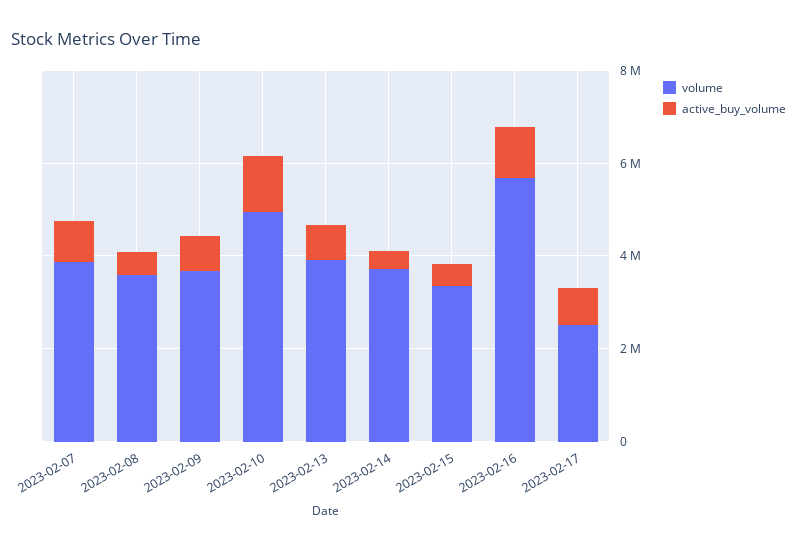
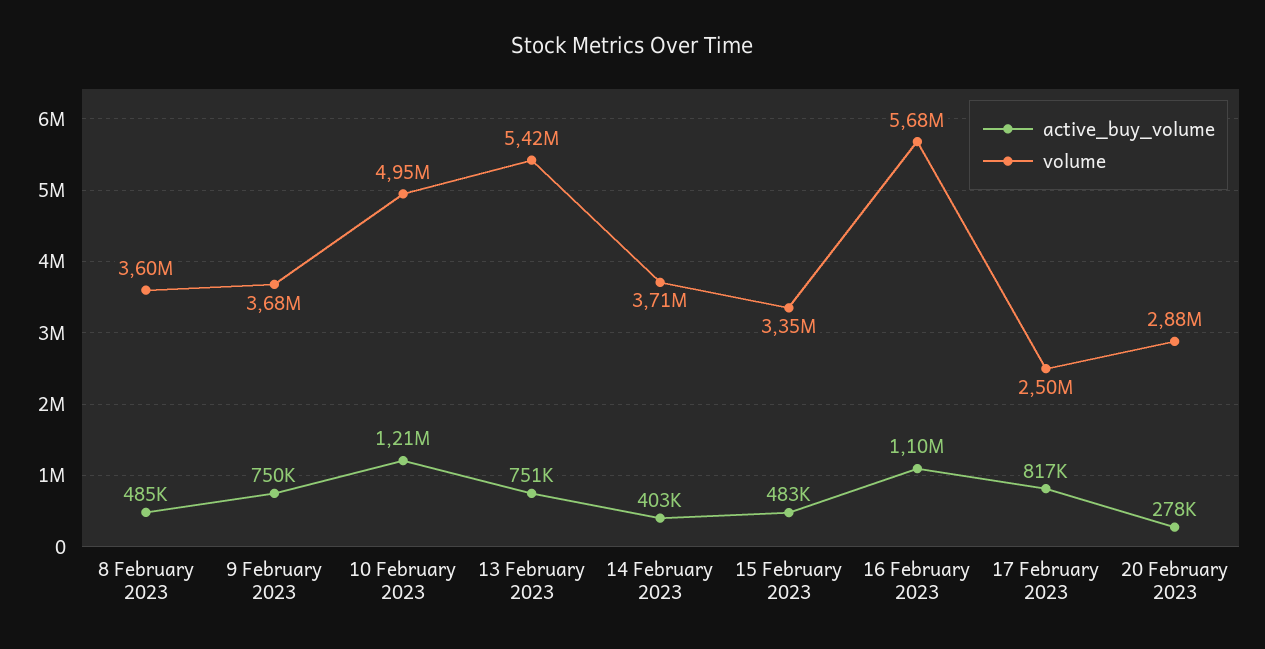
volume, 2023-02-07: 4000000 -> none
active_buy_volume, 2023-02-07: 1000000 -> none
volume, 2023-02-13: 4000000 -> 5420000
active_buy_volume, 20 February 2023: none -> 278000
volume, 20 February 2023: none -> 2880000

